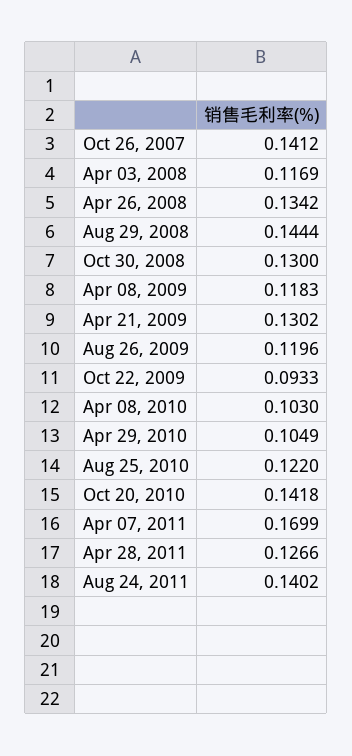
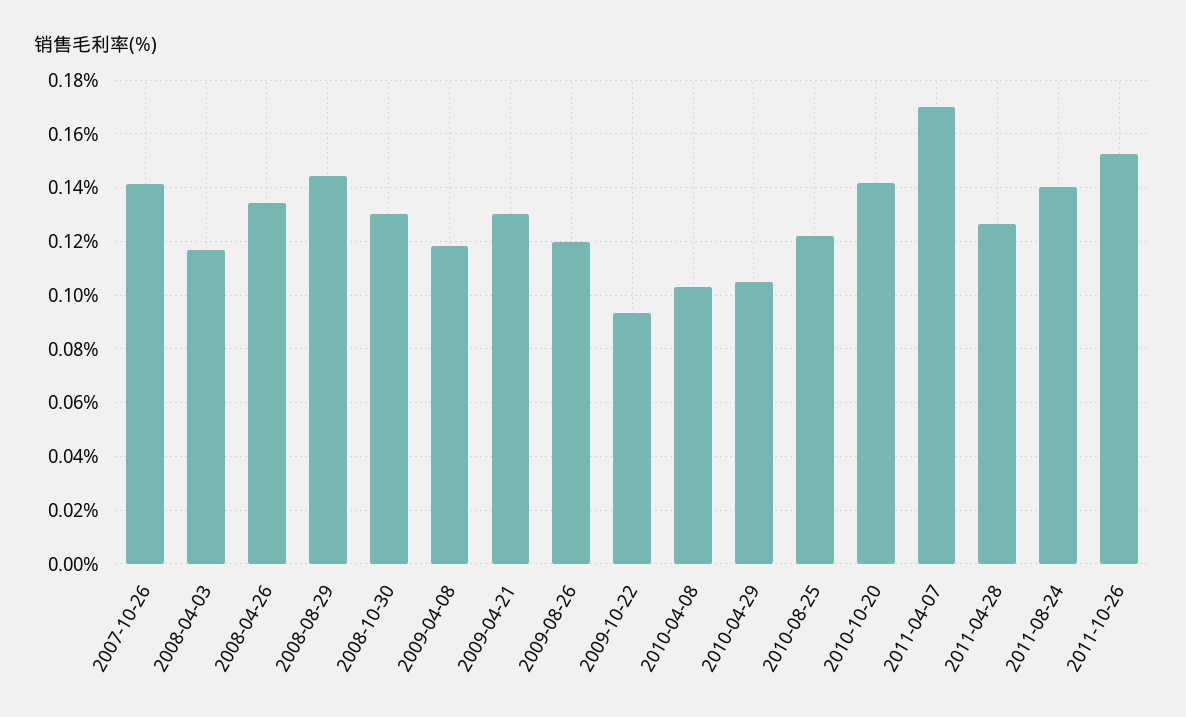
2011-10-26: none -> 0.1525

